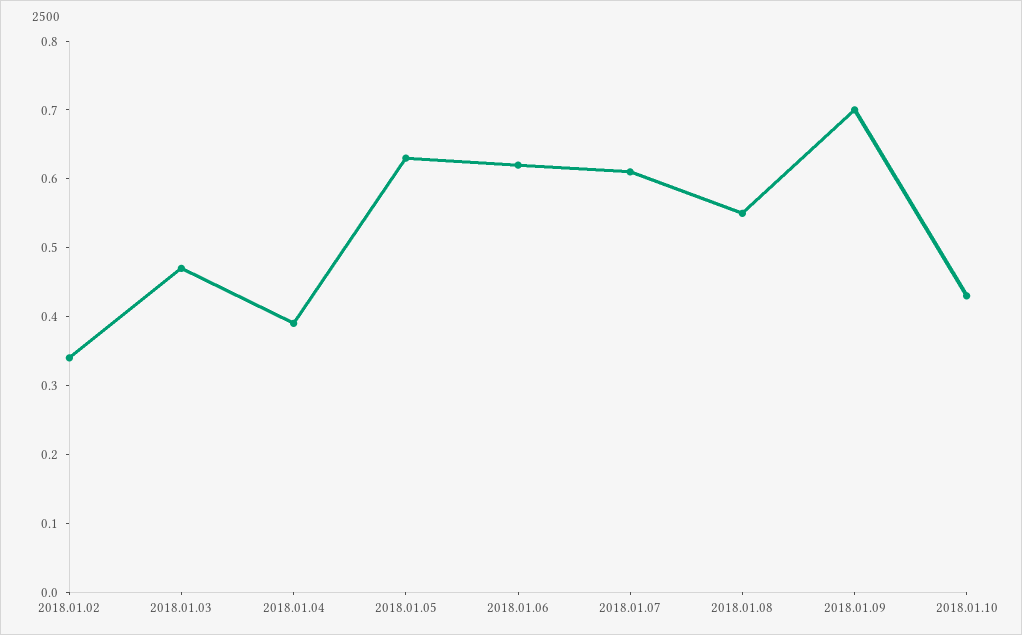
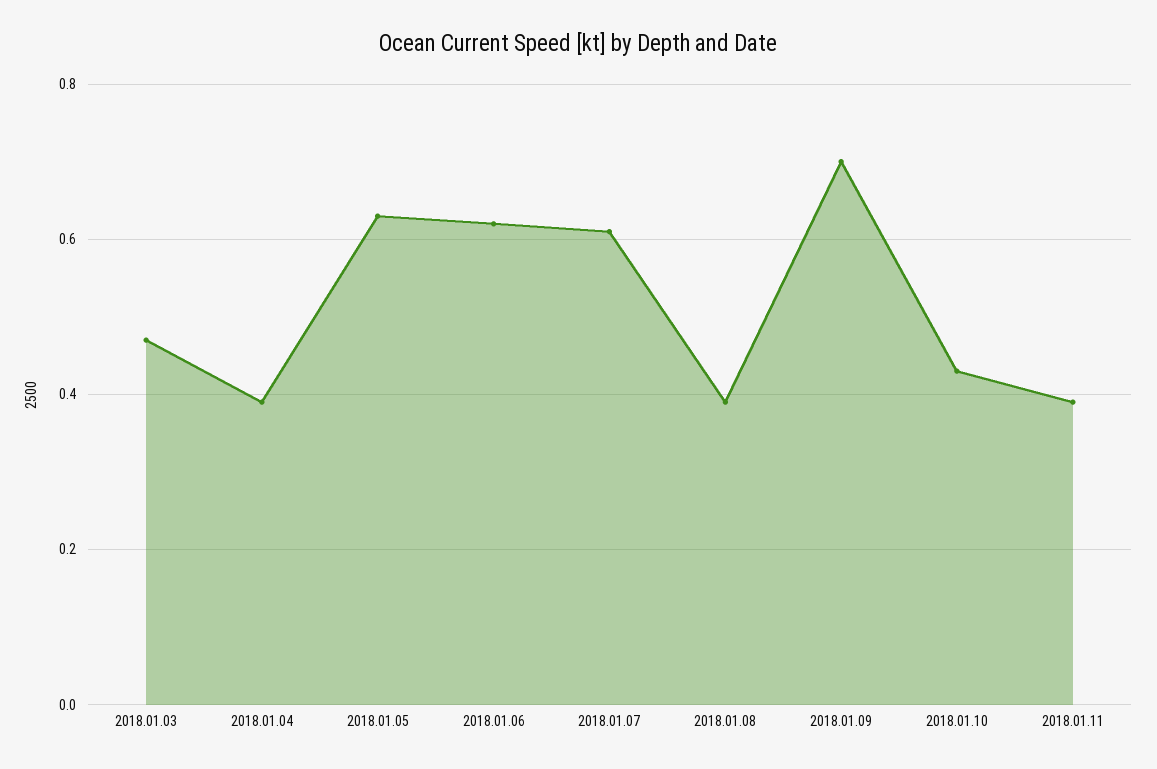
2018.01.02: 0.35 -> none
2018.01.08: 0.55 -> 0.4
2018.01.11: none -> 0.4

